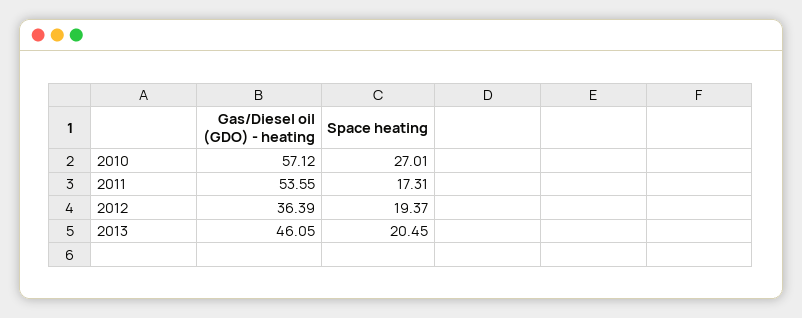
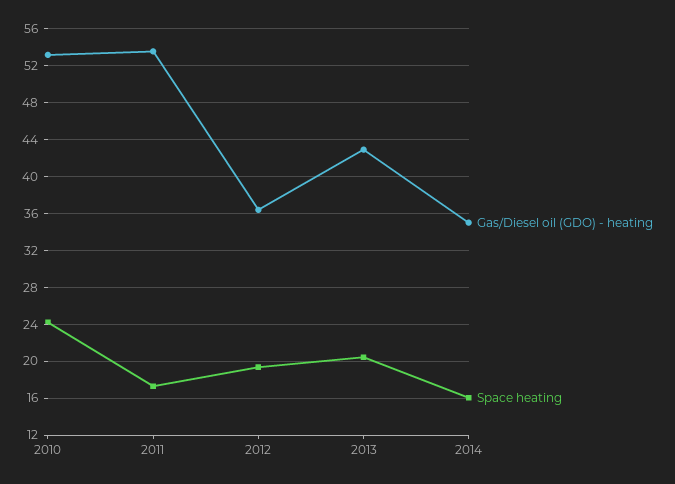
Gas/Diesel oil (GDO) - heating, 2010: 57.12 -> 53
Space heating, 2010: 27.01 -> 24
Gas/Diesel oil (GDO) - heating, 2013: 46.05 -> 43
Gas/Diesel oil (GDO) - heating, 2014: none -> 35
Space heating, 2014: none -> 16

